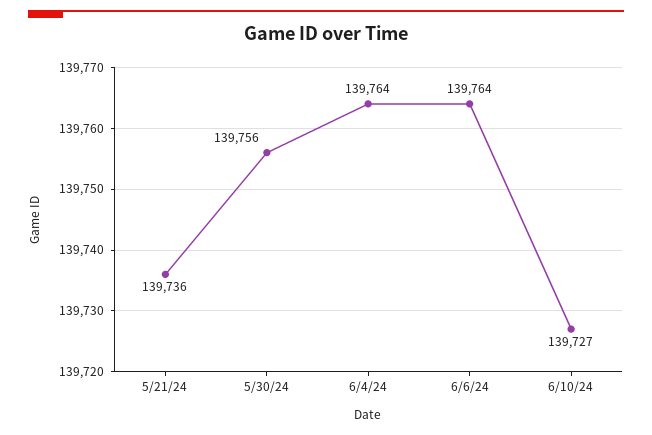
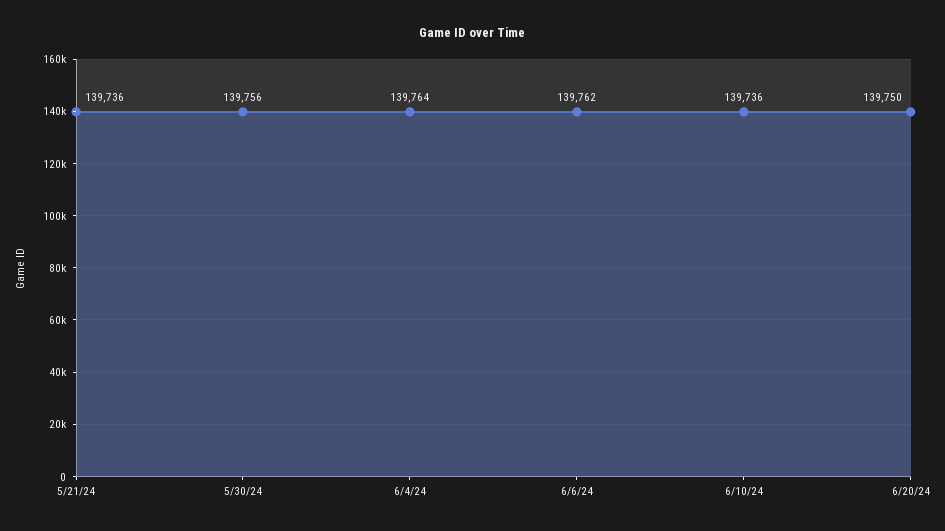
6/6/24: 139764 -> 139762
6/10/24: 139727 -> 139736
6/20/24: none -> 139750

